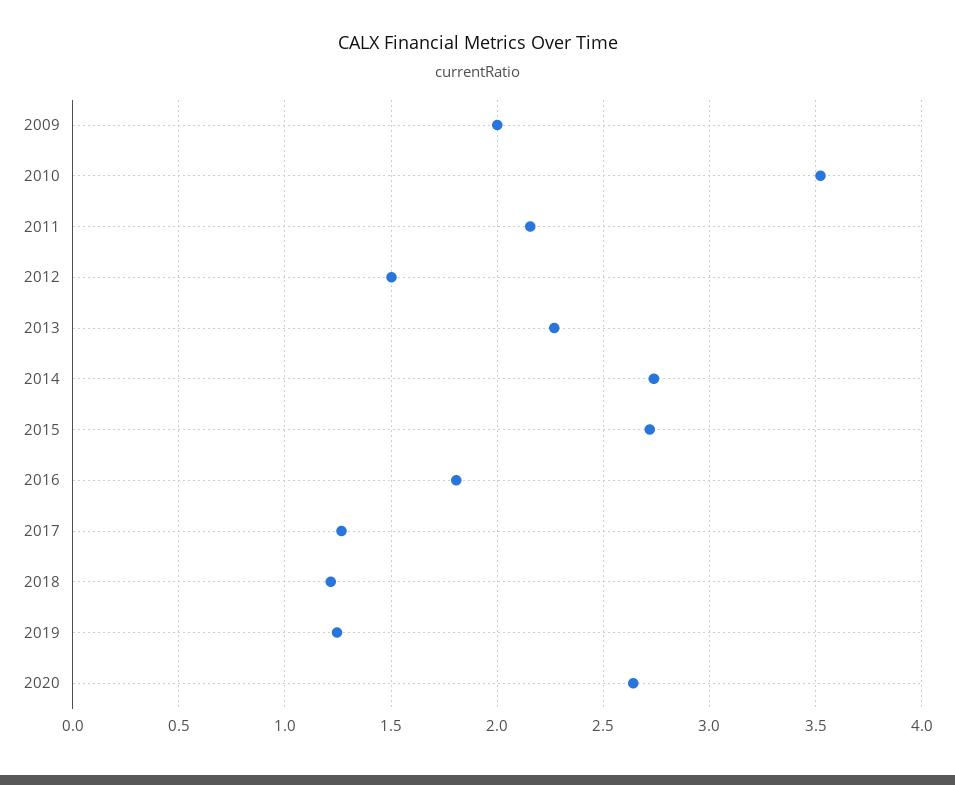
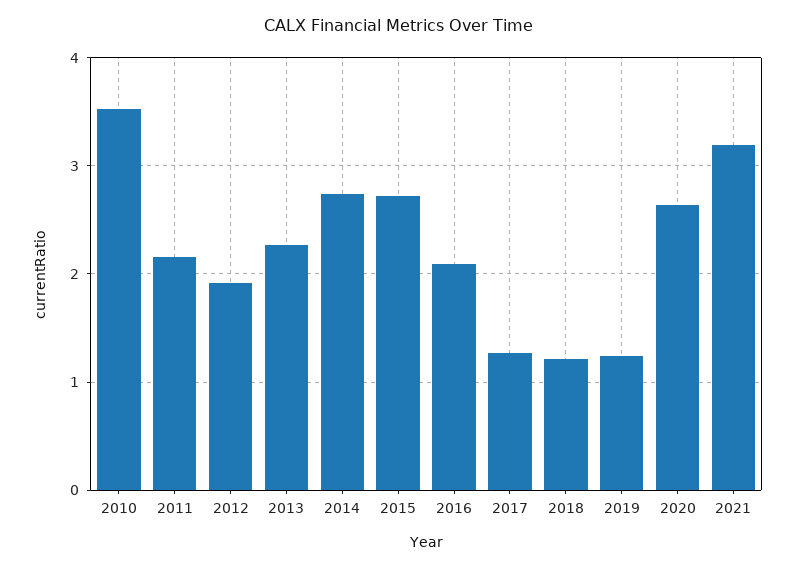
2009: 2 -> none
2012: 1.5 -> 1.9
2016: 1.8 -> 2.1
2021: none -> 3.2

